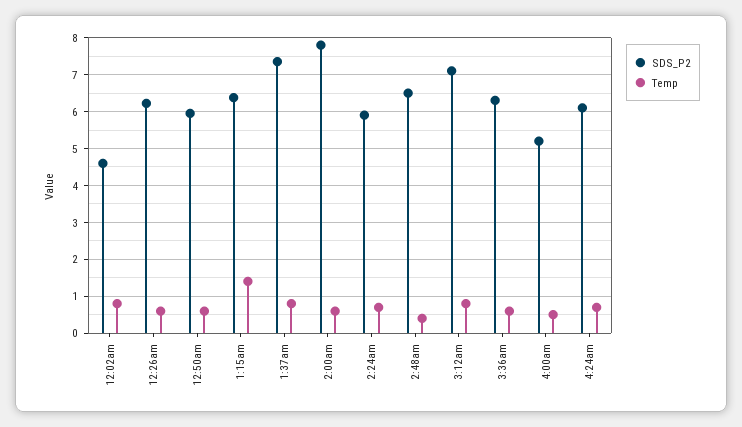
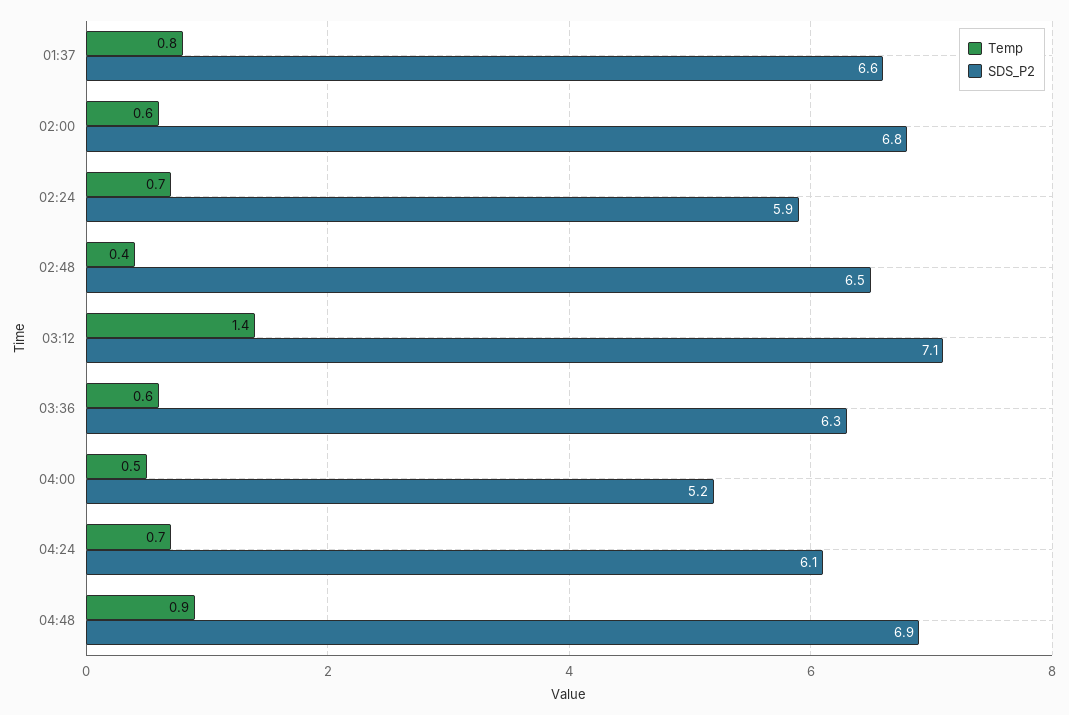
SDS_P2, 12:02am: 4.6 -> none
Temp, 12:02am: 0.8 -> none
SDS_P2, 12:26am: 6.2 -> none
Temp, 12:26am: 0.6 -> none
SDS_P2, 12:50am: 6 -> none
Temp, 12:50am: 0.6 -> none
SDS_P2, 1:15am: 6.4 -> none
Temp, 1:15am: 1.4 -> none
SDS_P2, 1:37am: 7.4 -> 6.6
SDS_P2, 2:00am: 7.8 -> 6.8
Temp, 3:12am: 0.8 -> 1.4
Temp, 04:48: none -> 0.9
SDS_P2, 04:48: none -> 6.9

